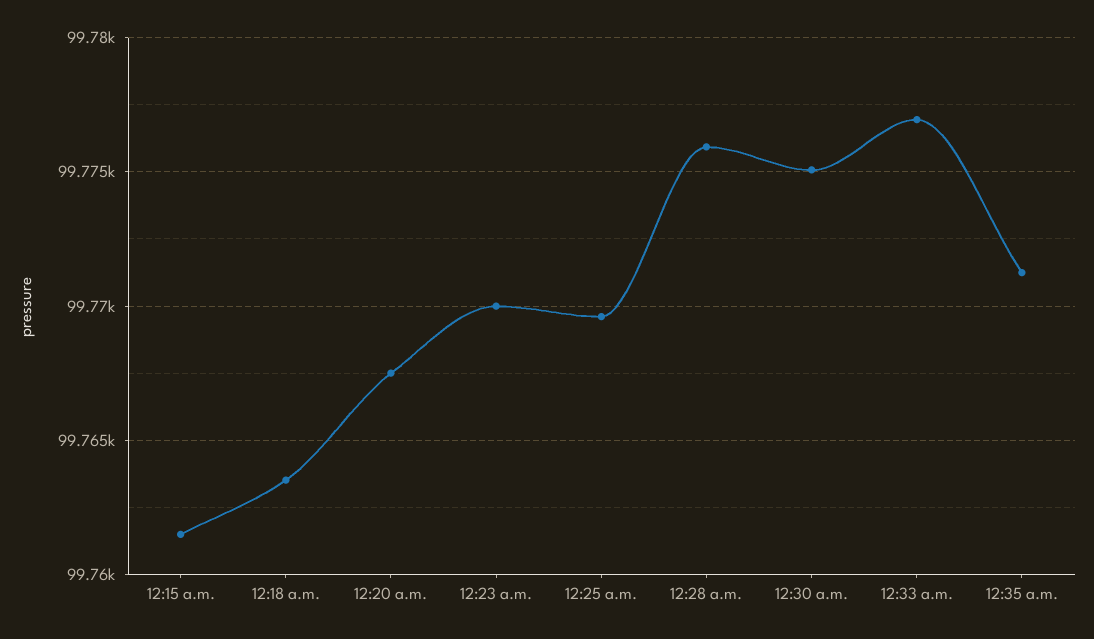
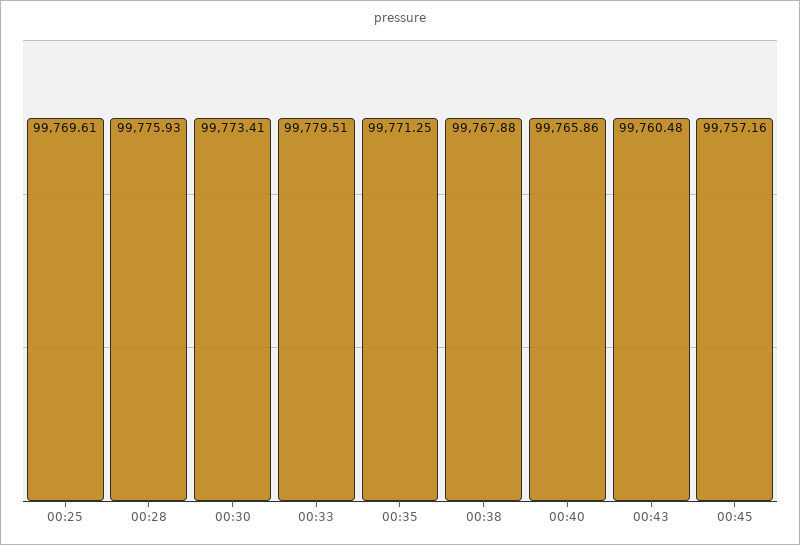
12:15 a.m.: 99761.5 -> none
12:18 a.m.: 99763.5 -> none
12:20 a.m.: 99767.5 -> none
12:23 a.m.: 99770 -> none
12:30 a.m.: 99775 -> 99773.41
12:33 a.m.: 99777 -> 99779.51
00:38: none -> 99767.88
00:40: none -> 99765.86
00:43: none -> 99760.48
00:45: none -> 99757.16

